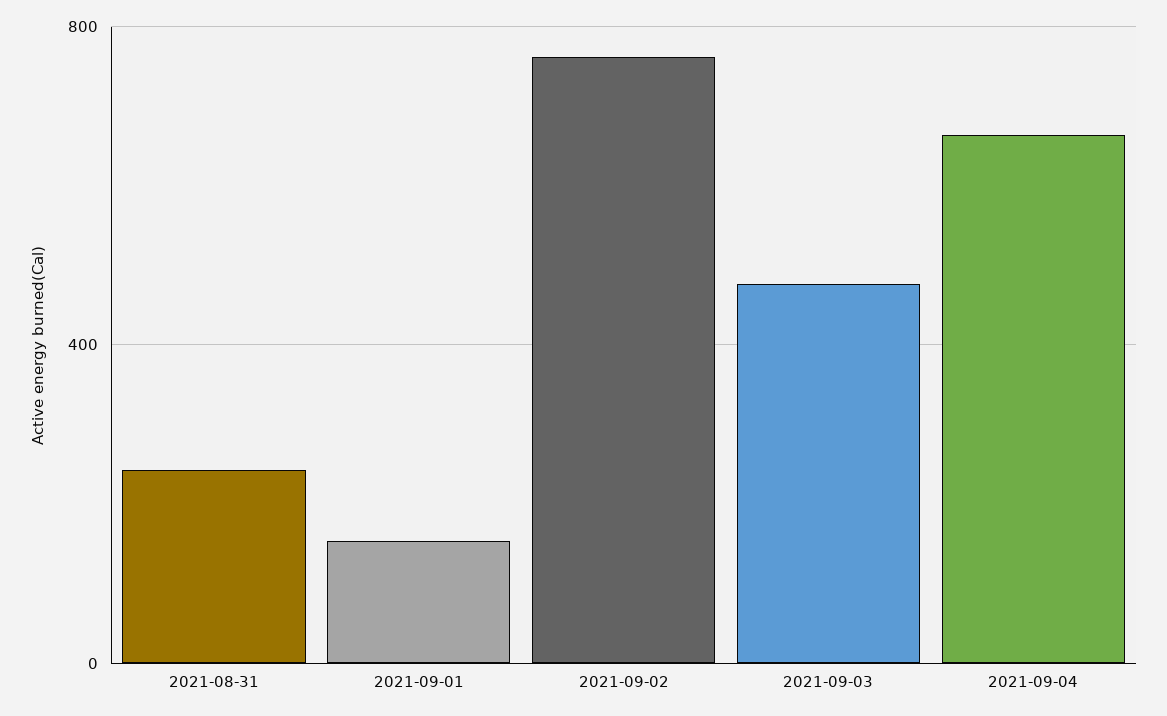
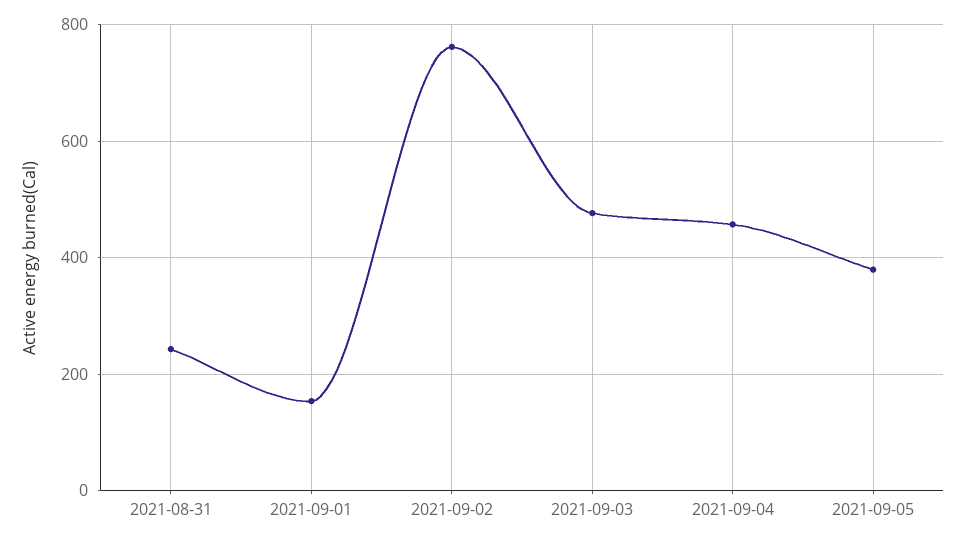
2021-09-04: 650 -> 460
2021-09-05: none -> 380

